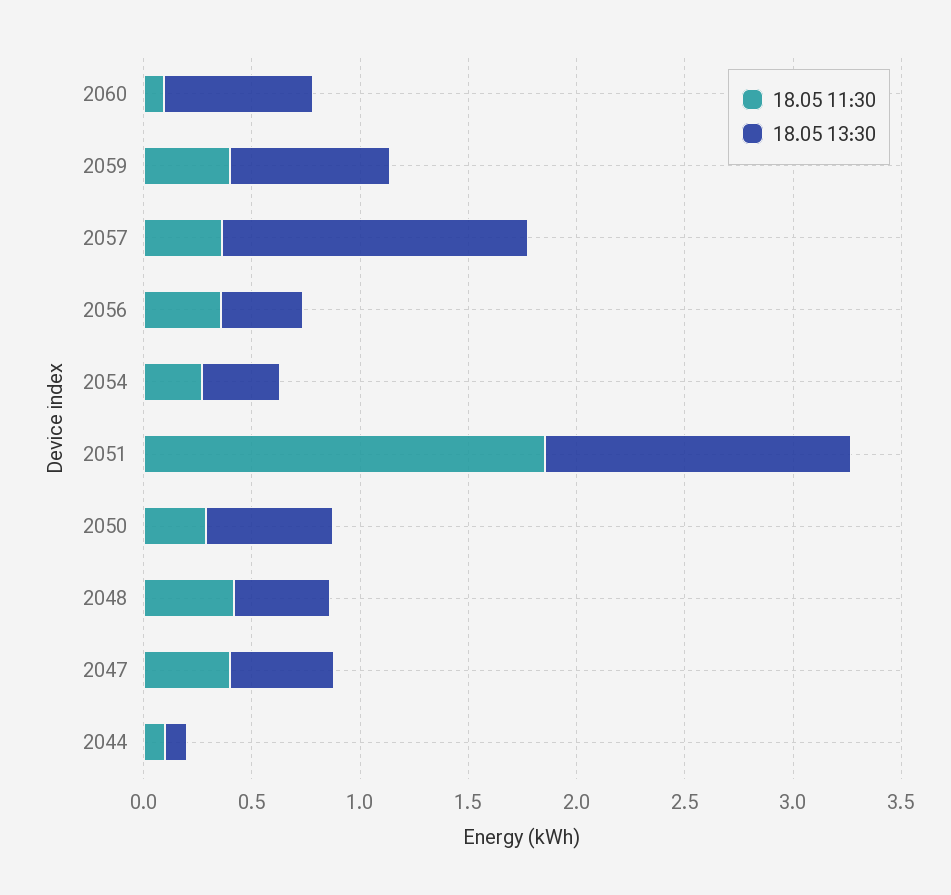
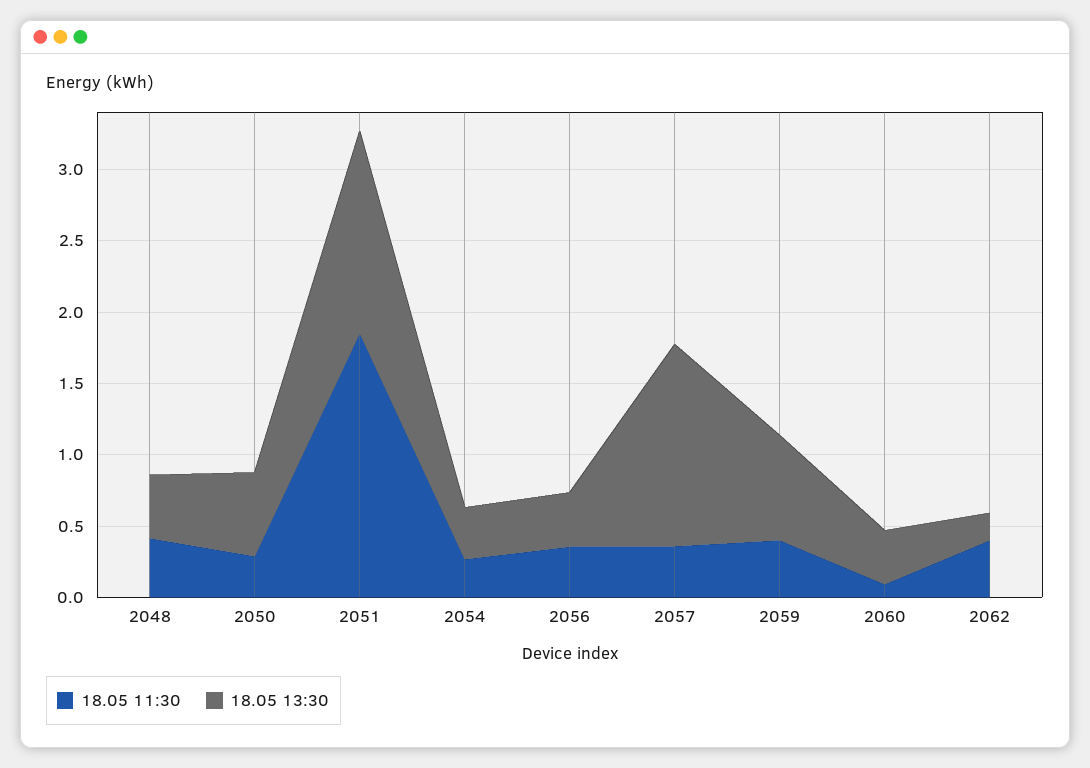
18.05 13:30, 2060: 0.7 -> 0.4
18.05 11:30, 2047: 0.4 -> none
18.05 13:30, 2047: 0.5 -> none
18.05 11:30, 2044: 0.1 -> none
18.05 13:30, 2044: 0.1 -> none
18.05 11:30, 2062: none -> 0.4
18.05 13:30, 2062: none -> 0.2

